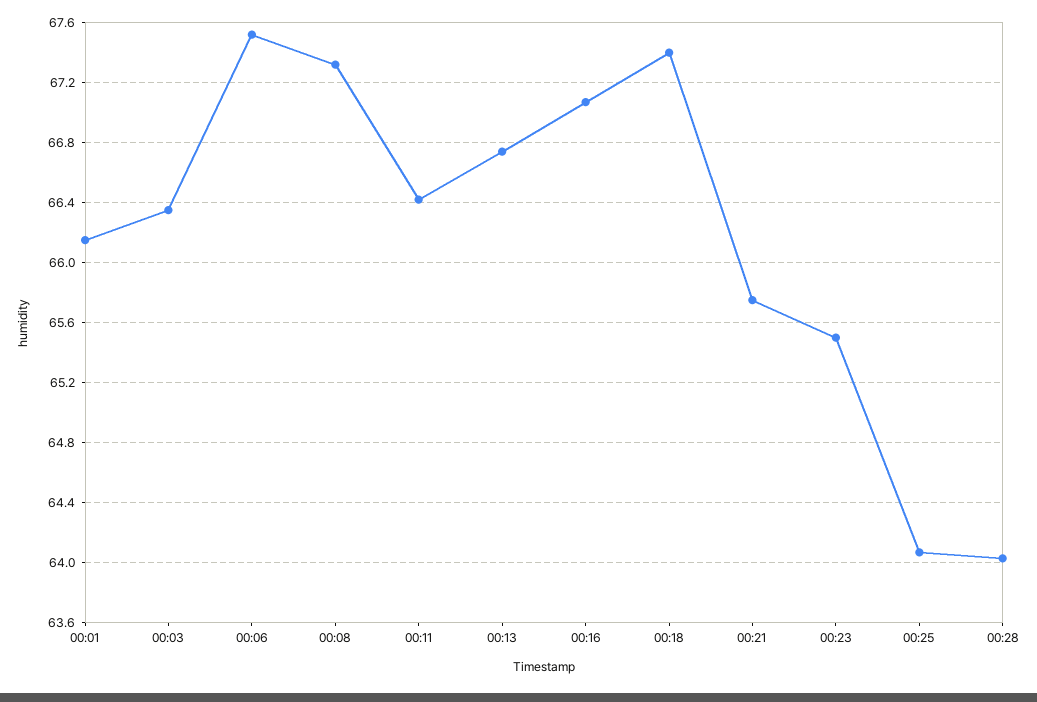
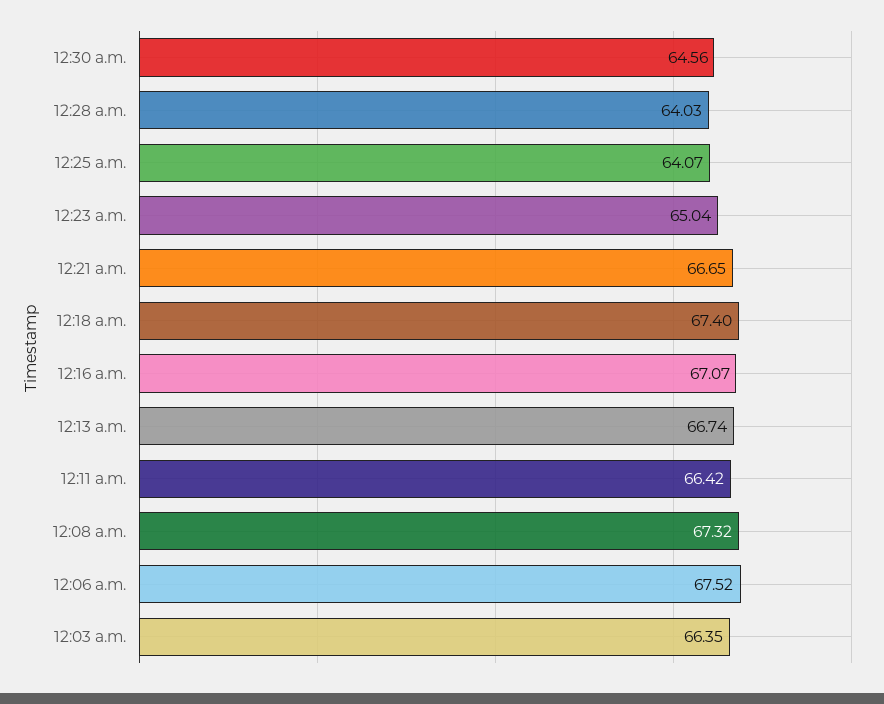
00:01: 66.15 -> none
00:21: 65.75 -> 66.65
00:23: 65.5 -> 65.04
12:30 a.m.: none -> 64.56

